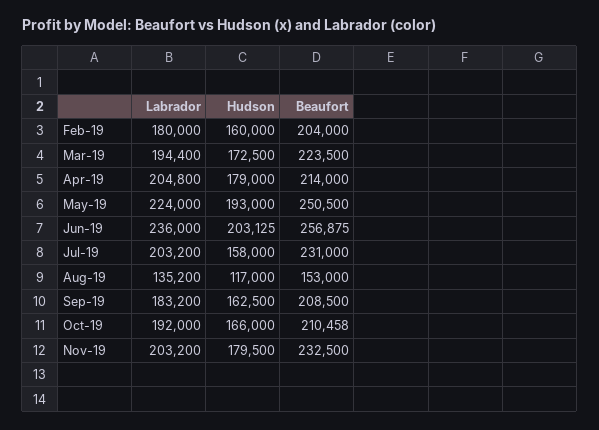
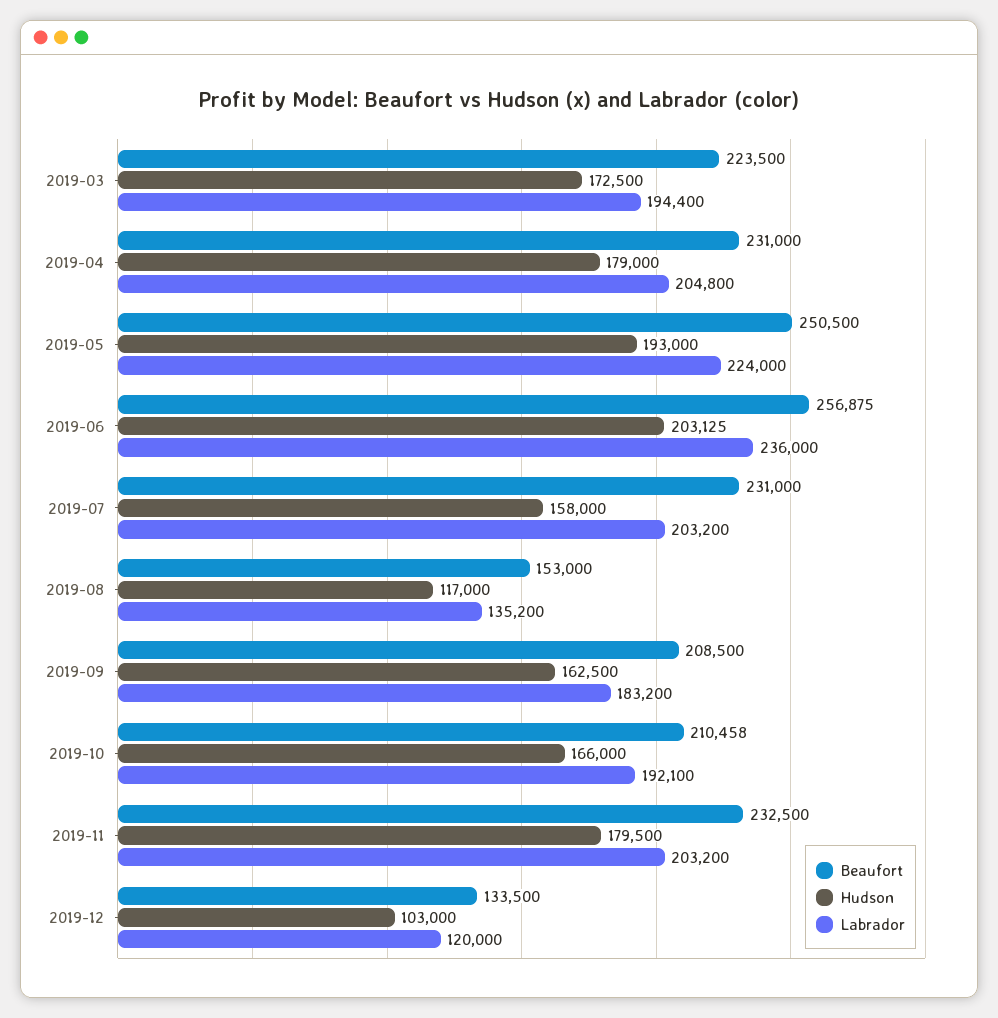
Labrador, Feb-19: 180000 -> none
Hudson, Feb-19: 160000 -> none
Beaufort, Feb-19: 204000 -> none
Beaufort, Apr-19: 214000 -> 231000
Labrador, Oct-19: 192000 -> 192100
Beaufort, 2019-12: none -> 133500
Hudson, 2019-12: none -> 103000
Labrador, 2019-12: none -> 120000

